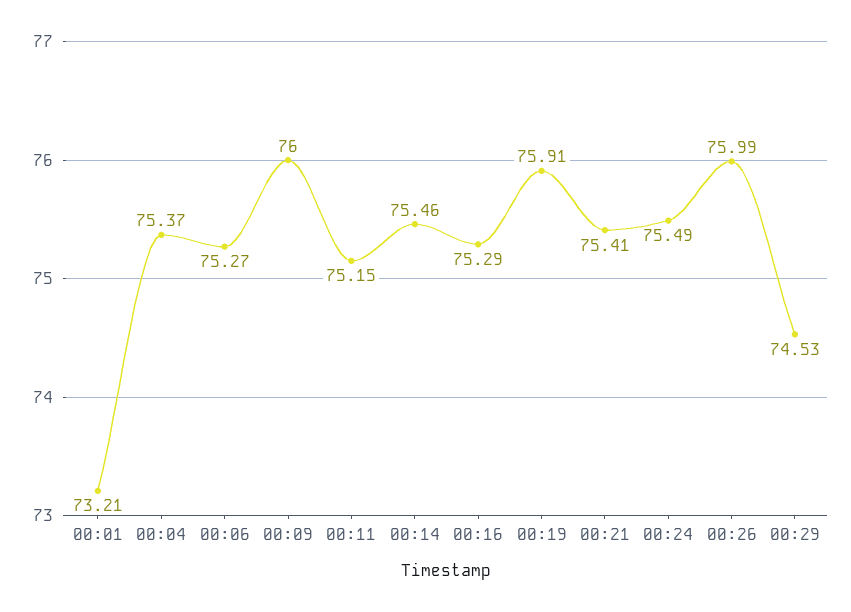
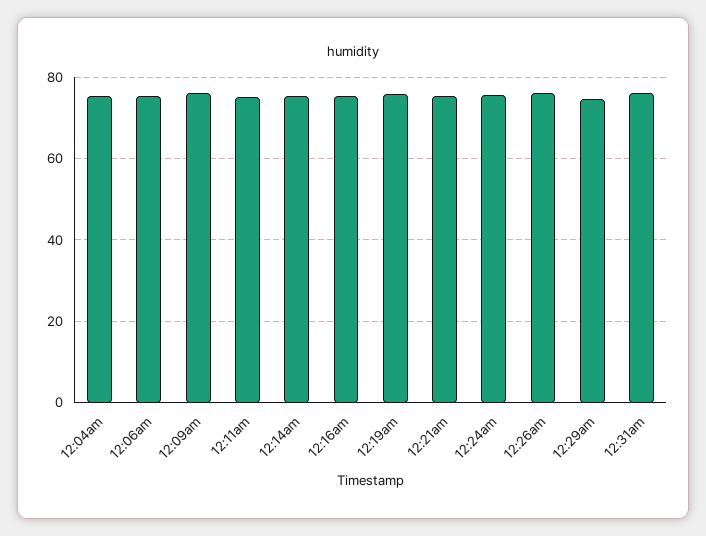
00:01: 73.21 -> none
12:31am: none -> 76

